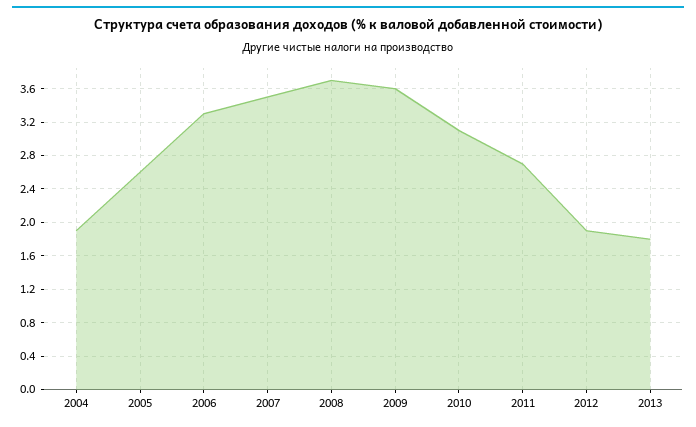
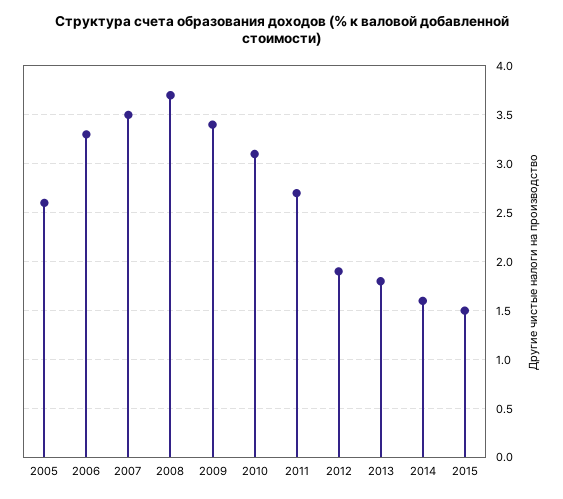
2004: 1.9 -> none
2009: 3.6 -> 3.4
2014: none -> 1.6
2015: none -> 1.5

